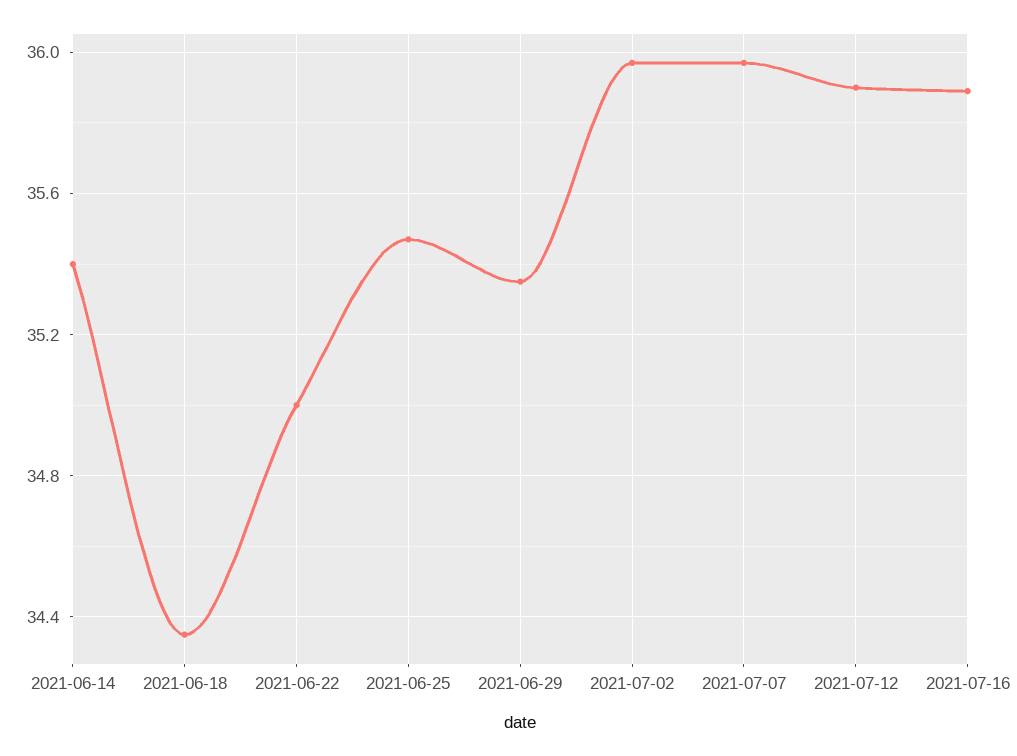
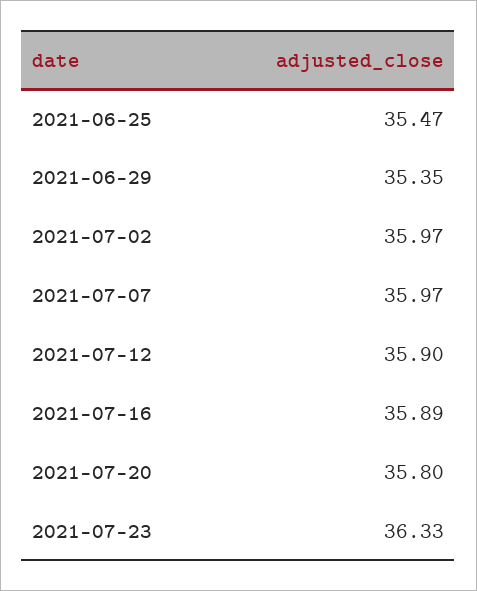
2021-06-14: 35.4 -> none
2021-06-18: 34.35 -> none
2021-06-22: 35 -> none
2021-07-20: none -> 35.8
2021-07-23: none -> 36.33

